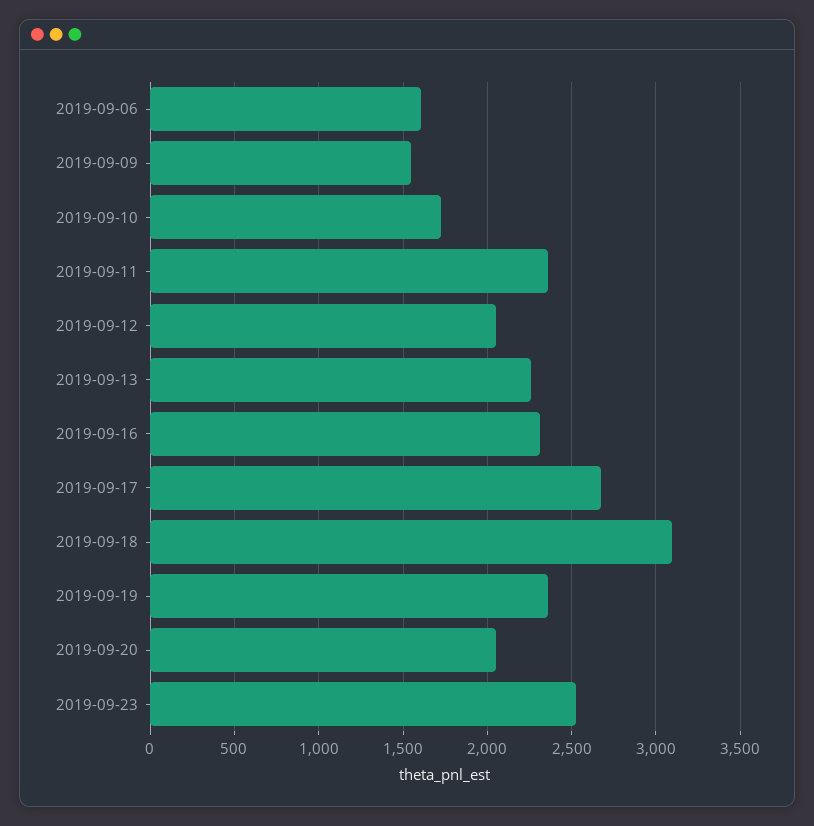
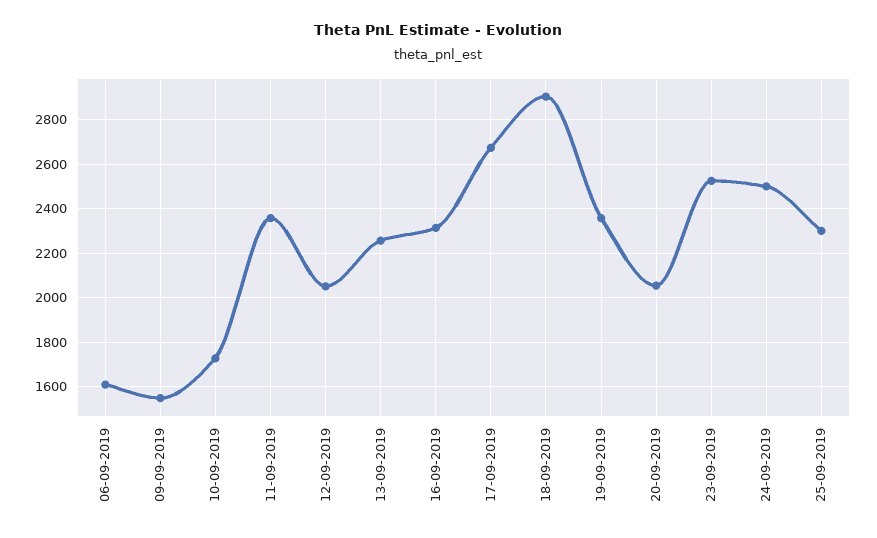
2019-09-18: 3100 -> 2900
24-09-2019: none -> 2500
25-09-2019: none -> 2300

